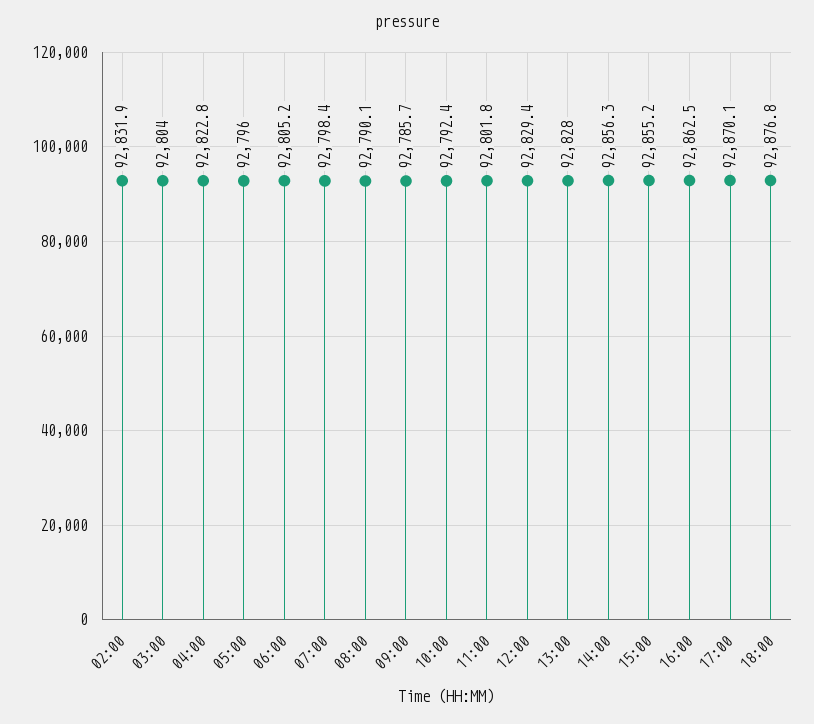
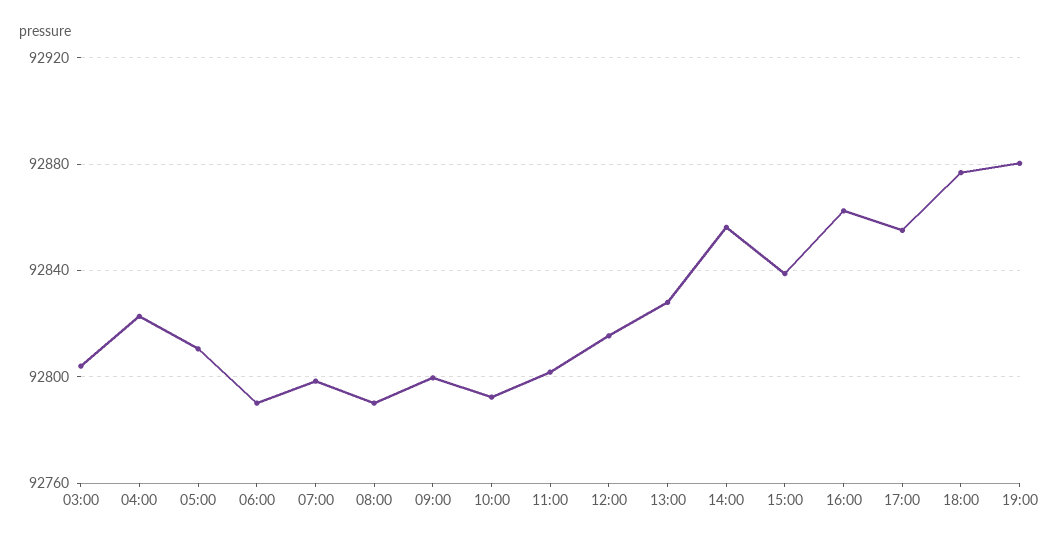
02:00: 92831.9 -> none
05:00: 92796 -> 92810
06:00: 92805.2 -> 92790
09:00: 92785.7 -> 92800
12:00: 92829.4 -> 92815
15:00: 92855.2 -> 92840
17:00: 92870.1 -> 92855
19:00: none -> 92880

